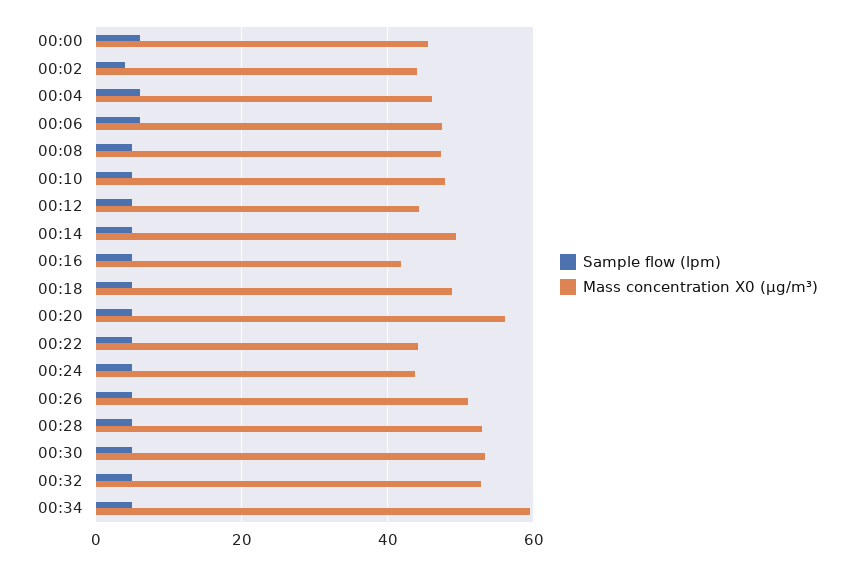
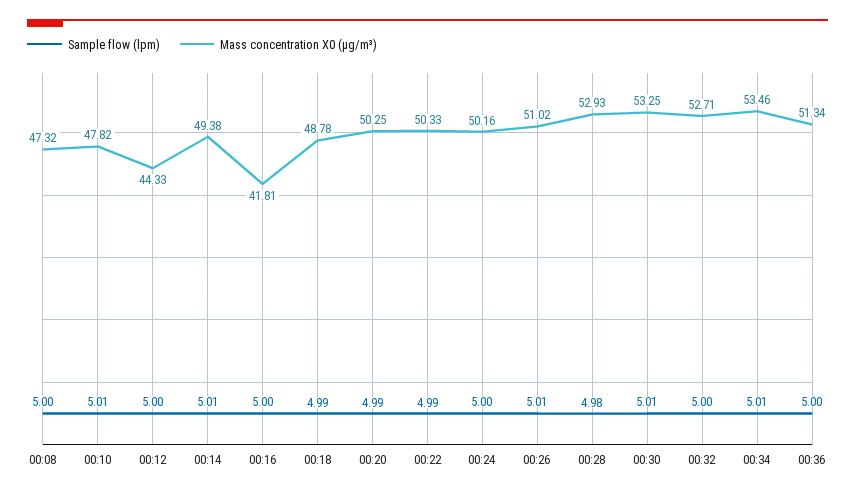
Sample flow (lpm), 00:00: 6 -> none
Mass concentration X0 (μg/m³), 00:00: 46 -> none
Sample flow (lpm), 00:02: 4 -> none
Mass concentration X0 (μg/m³), 00:02: 44 -> none
Sample flow (lpm), 00:04: 6 -> none
Mass concentration X0 (μg/m³), 00:04: 46 -> none
Sample flow (lpm), 00:06: 6 -> none
Mass concentration X0 (μg/m³), 00:06: 48 -> none
Mass concentration X0 (μg/m³), 00:20: 56 -> 50.25
Mass concentration X0 (μg/m³), 00:22: 44 -> 50.33
Mass concentration X0 (μg/m³), 00:24: 44 -> 50.16
Mass concentration X0 (μg/m³), 00:34: 60 -> 53.46
Sample flow (lpm), 00:36: none -> 5
Mass concentration X0 (μg/m³), 00:36: none -> 51.34

